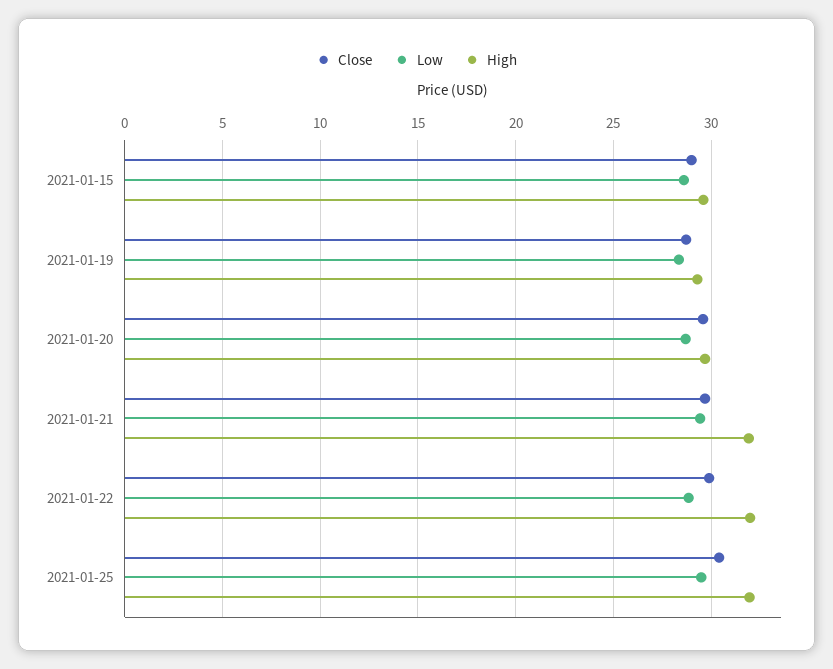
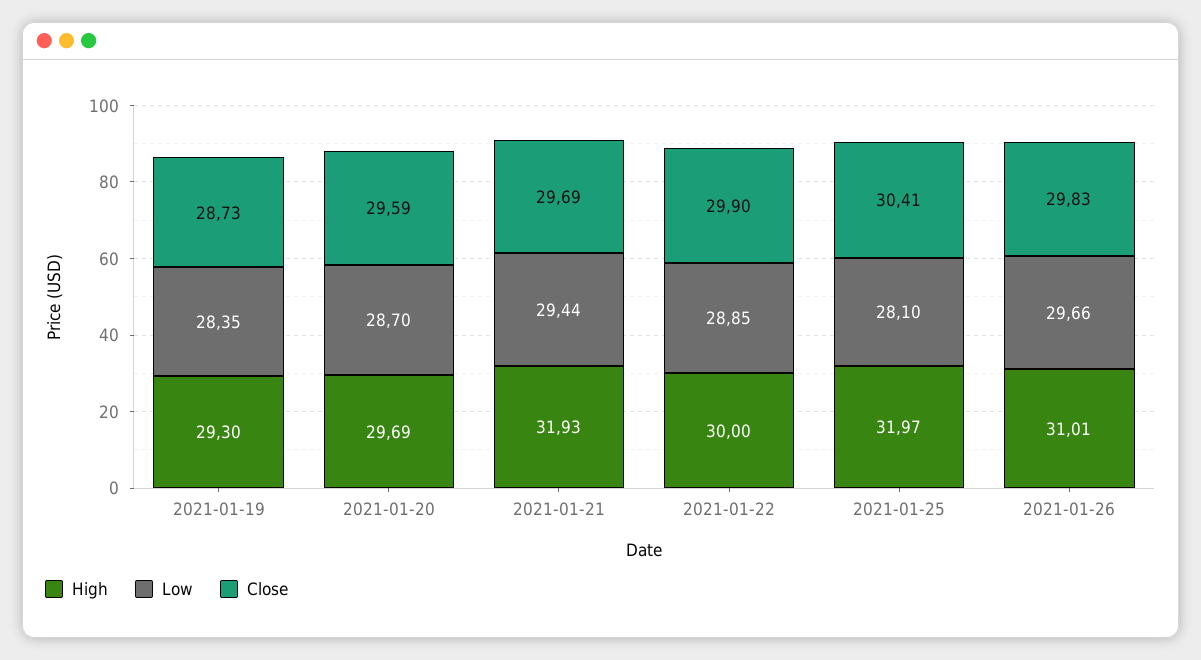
Close, 2021-01-15: 29 -> none
Low, 2021-01-15: 28.5 -> none
High, 2021-01-15: 29.5 -> none
High, 2021-01-22: 32 -> 30
Low, 2021-01-25: 29.5 -> 28.1
High, 2021-01-26: none -> 31.01
Low, 2021-01-26: none -> 29.66
Close, 2021-01-26: none -> 29.83

